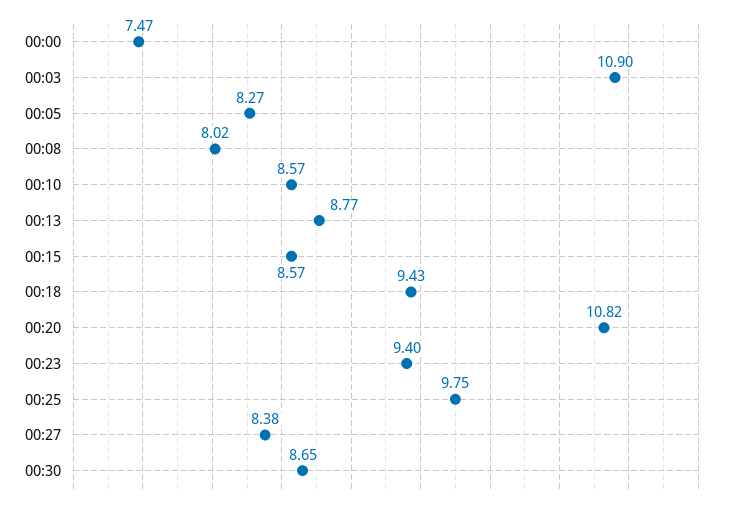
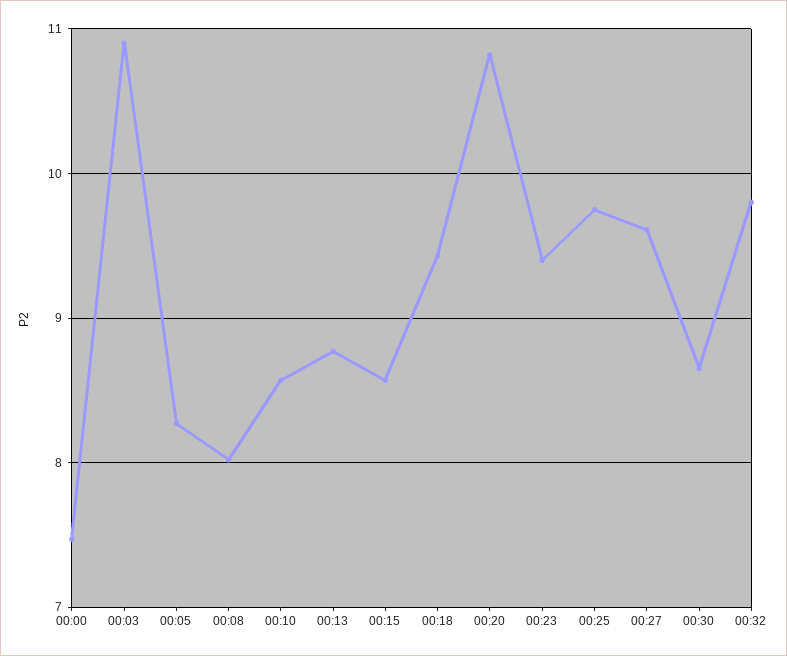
00:27: 8.38 -> 9.6
00:32: none -> 9.8

